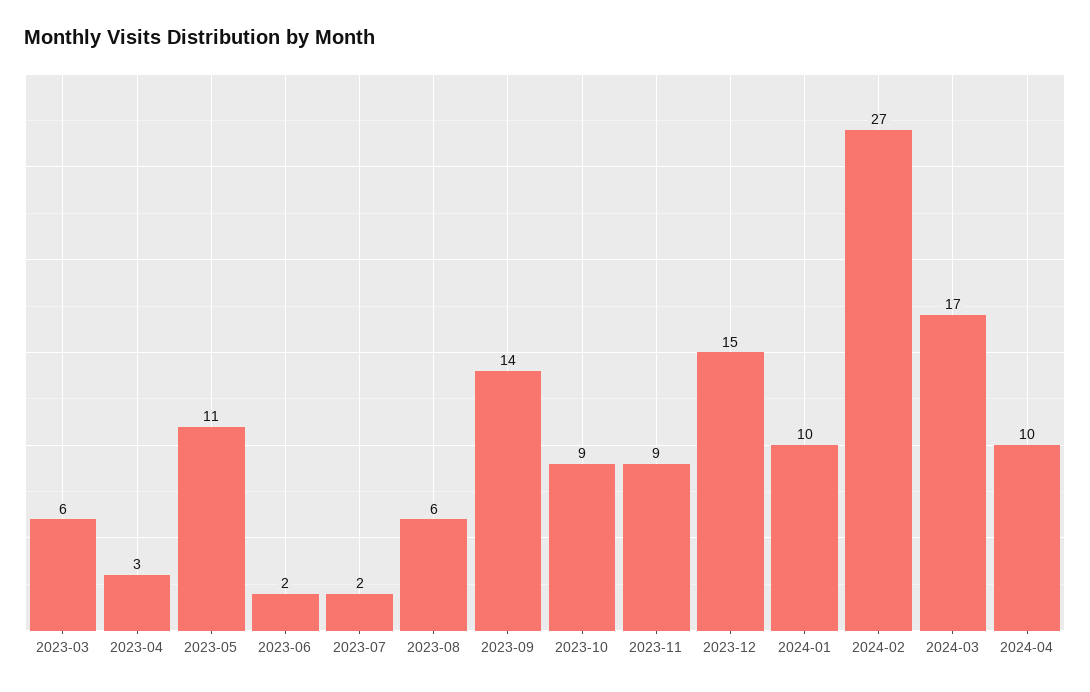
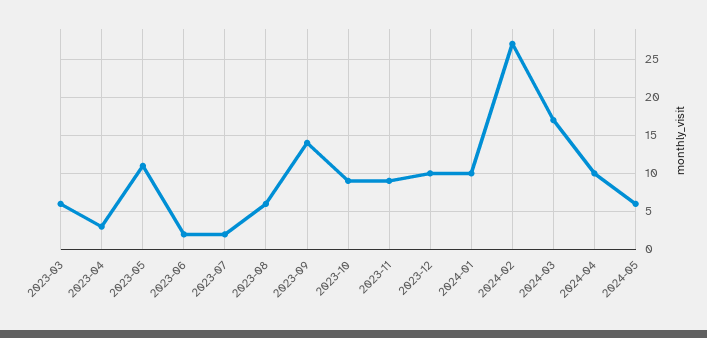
2023-12: 15 -> 10
2024-05: none -> 6

